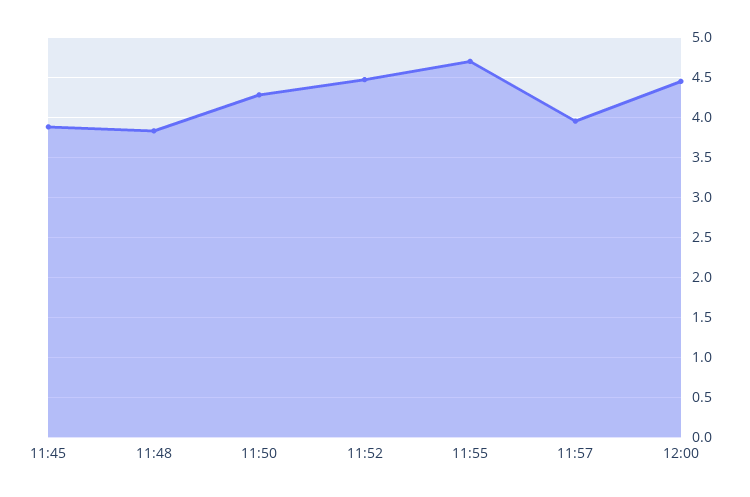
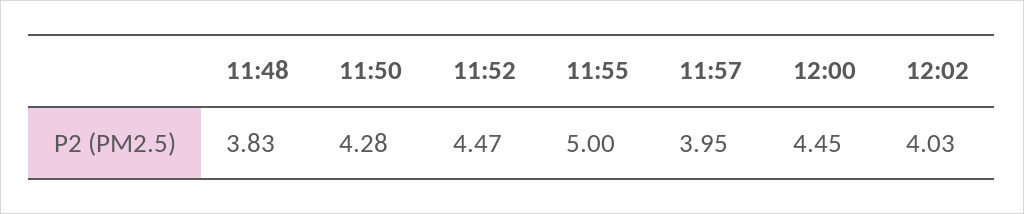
11:45: 3.9 -> none
11:55: 4.7 -> 5
12:02: none -> 4.03

